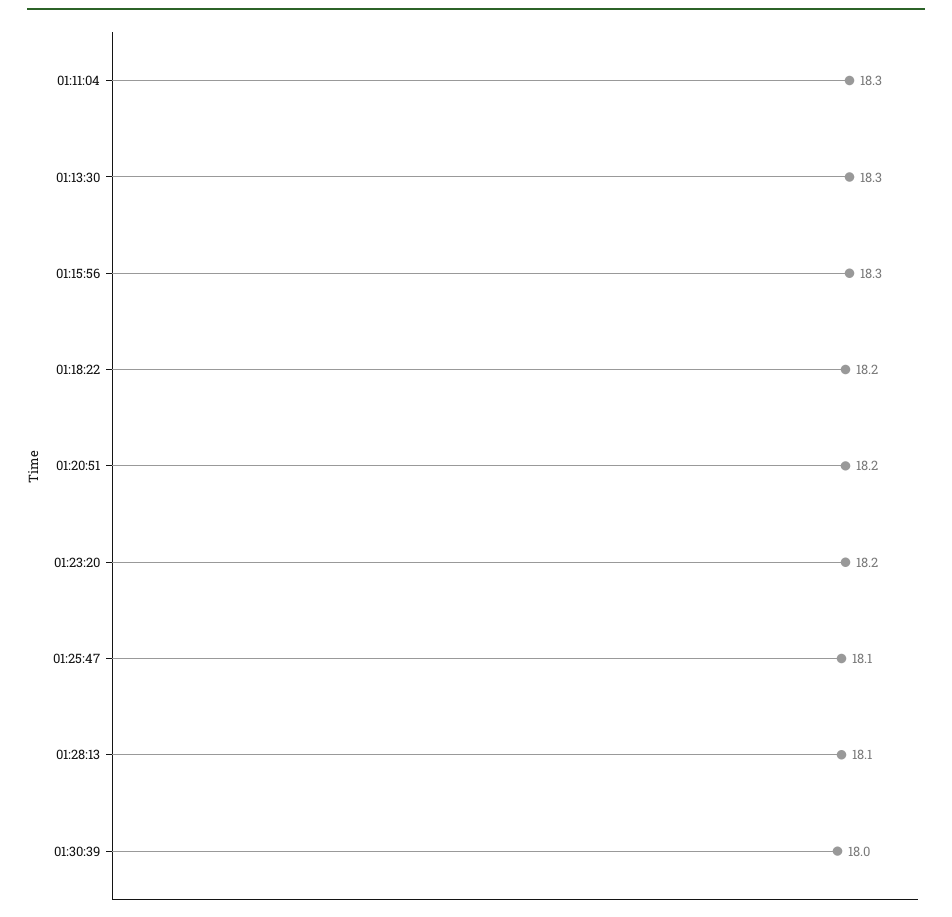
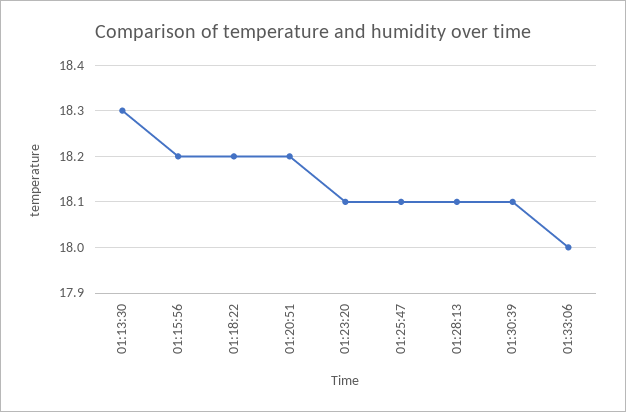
01:11:04: 18.3 -> none
01:15:56: 18.3 -> 18.2
01:23:20: 18.2 -> 18.1
01:30:39: 18 -> 18.1
01:33:06: none -> 18

